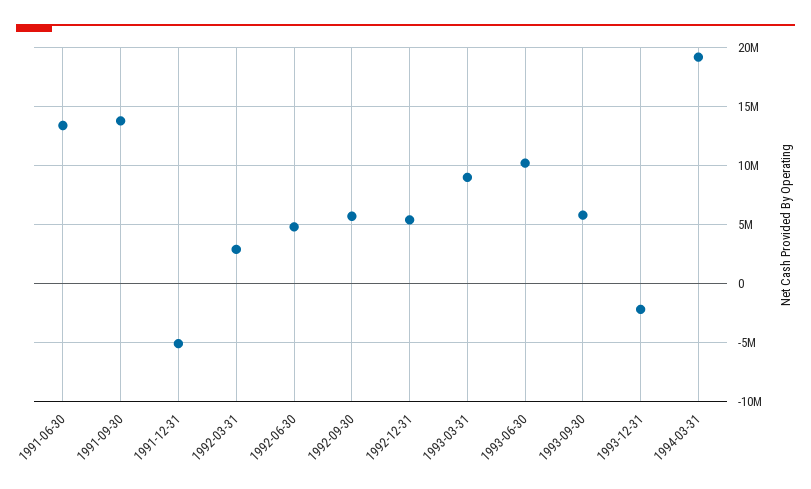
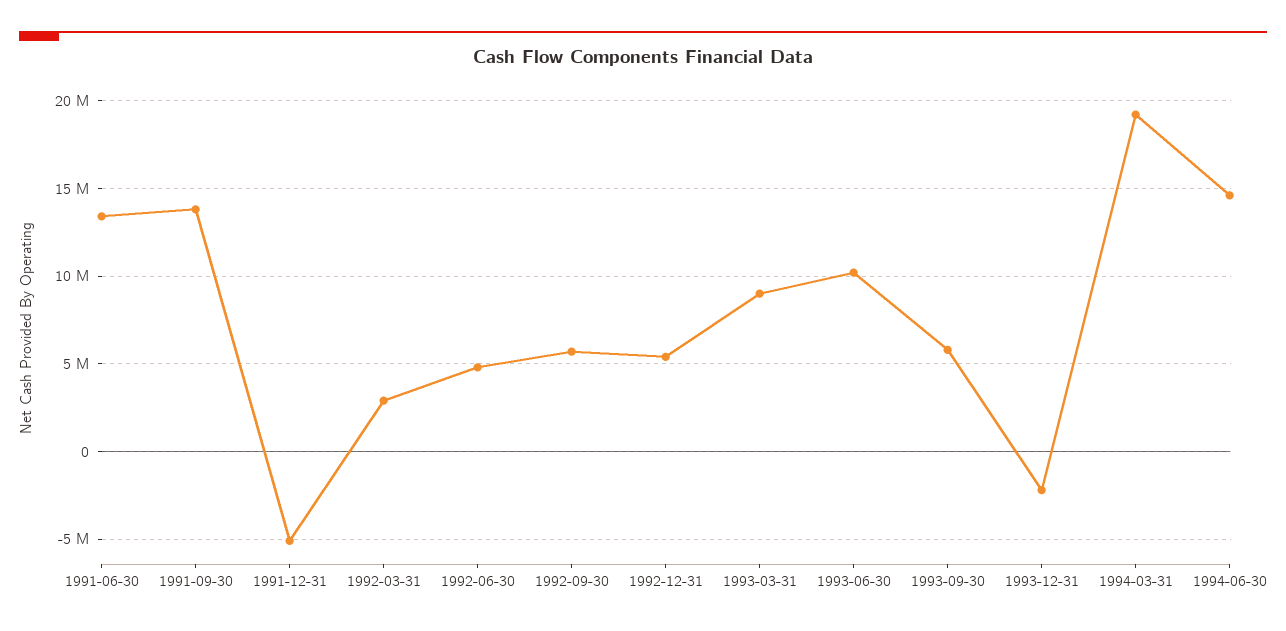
1994-06-30: none -> 14500000

